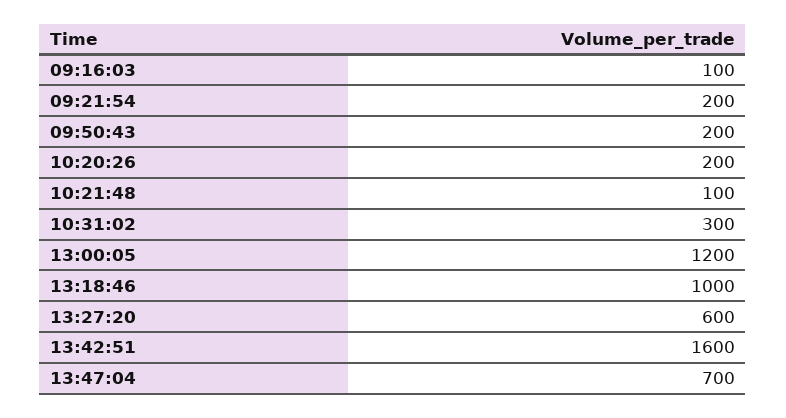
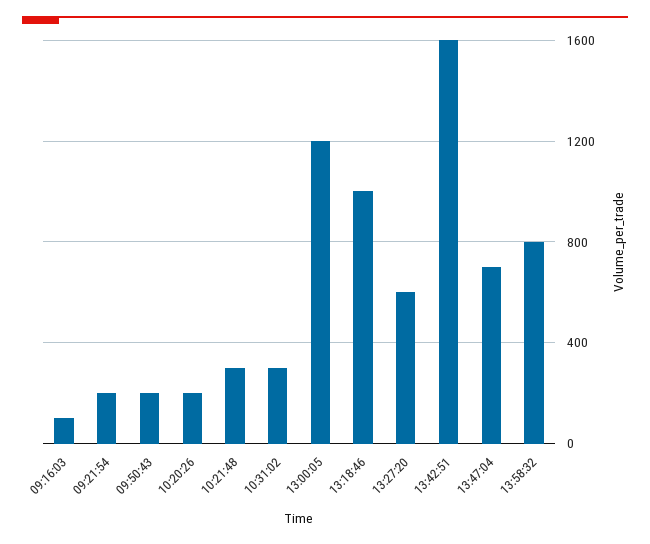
10:21:48: 100 -> 300
13:58:32: none -> 800

